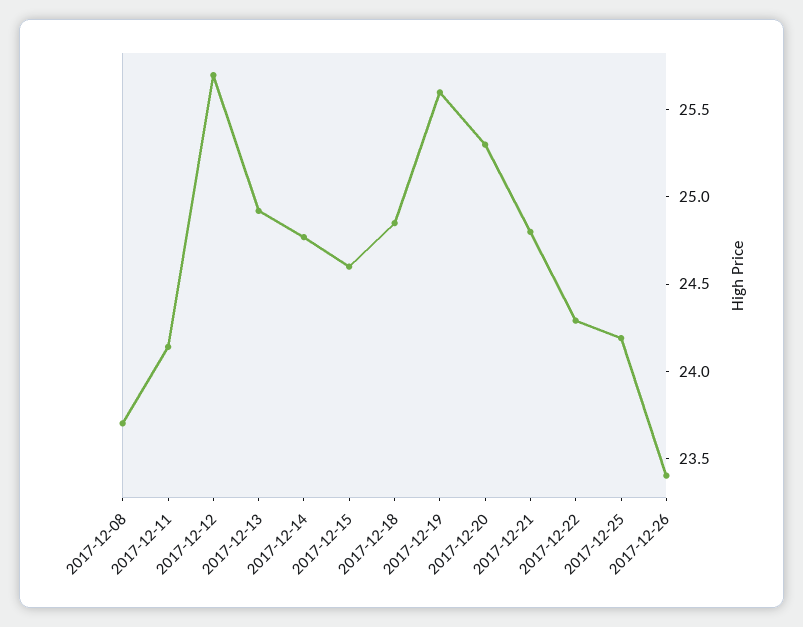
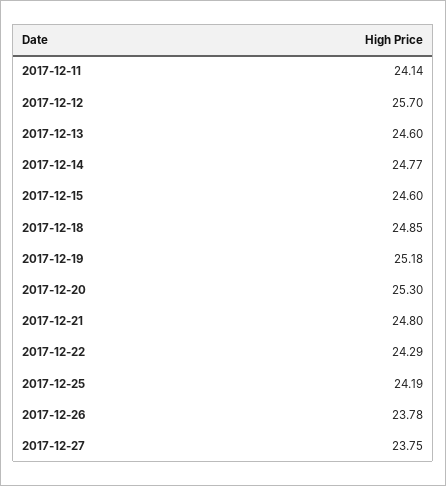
2017-12-08: 23.7 -> none
2017-12-13: 24.9 -> 24.6
2017-12-19: 25.6 -> 25.18
2017-12-26: 23.4 -> 23.78
2017-12-27: none -> 23.75

